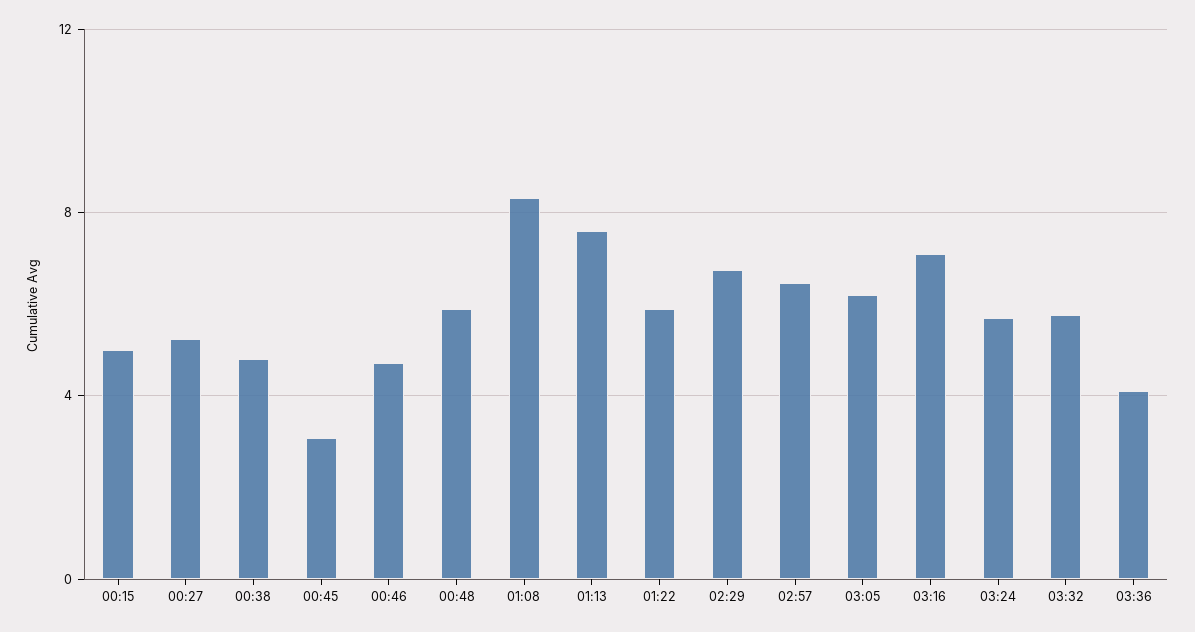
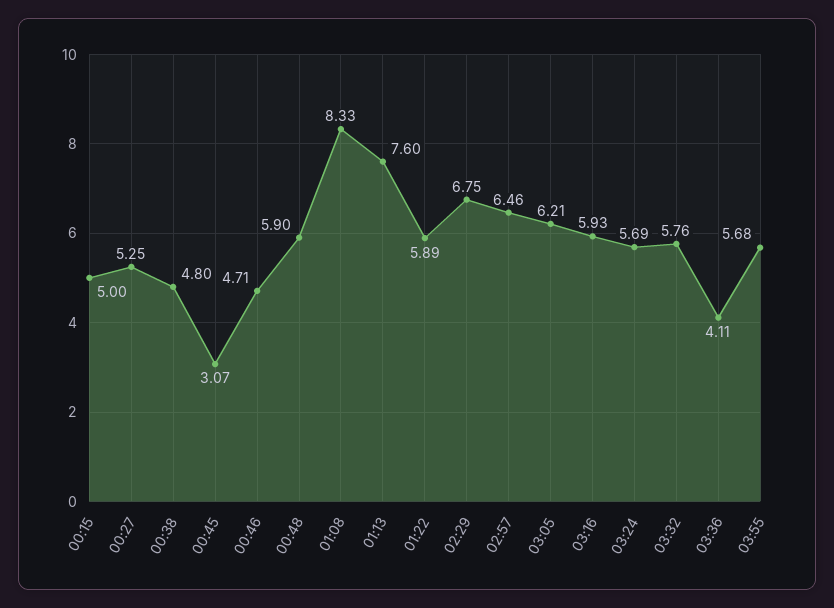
03:16: 7 -> 5.93
03:55: none -> 5.68

